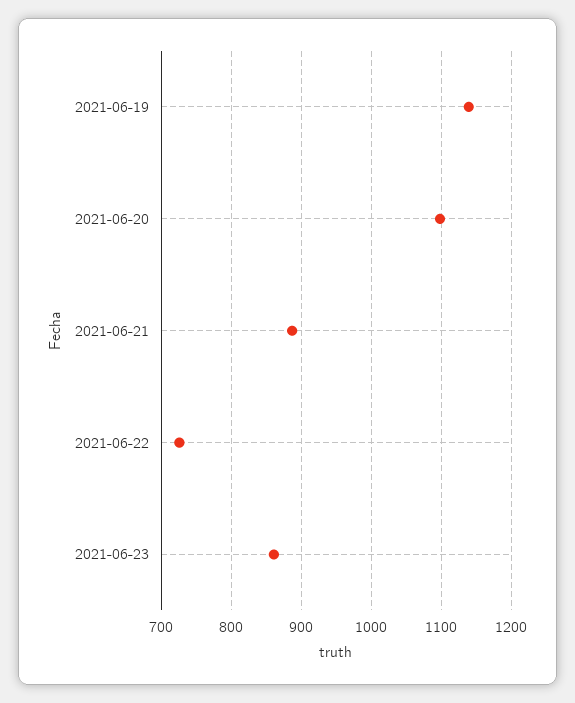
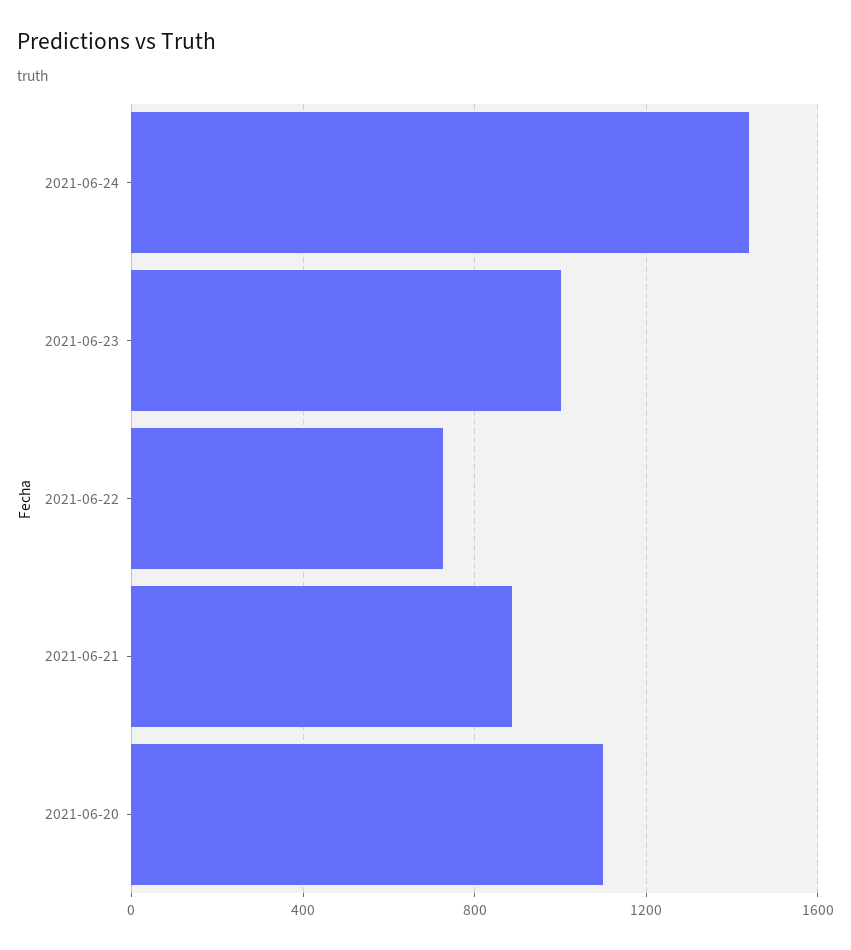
2021-06-19: 1140 -> none
2021-06-23: 860 -> 1000
2021-06-24: none -> 1450

